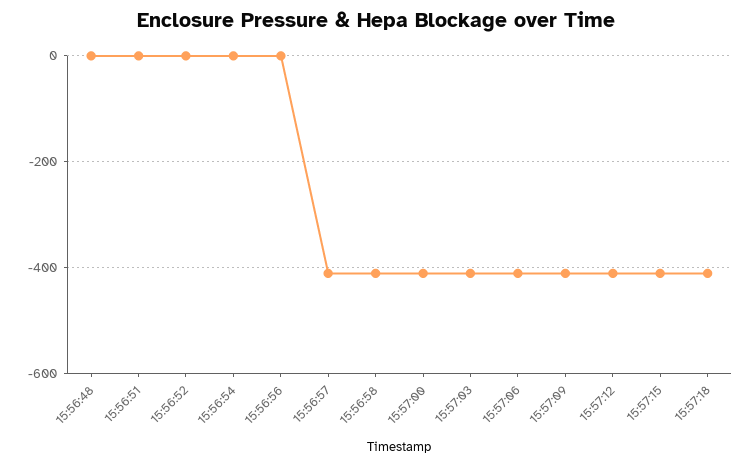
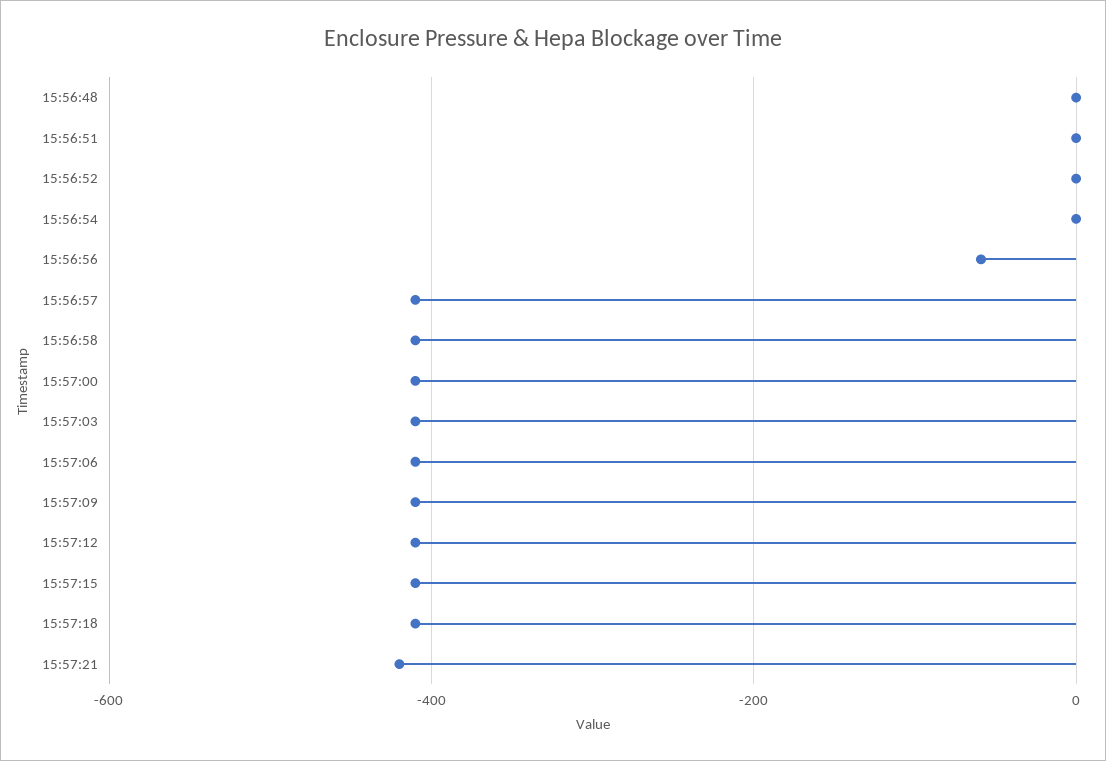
15:56:56: 0 -> -60
15:57:21: none -> -420

